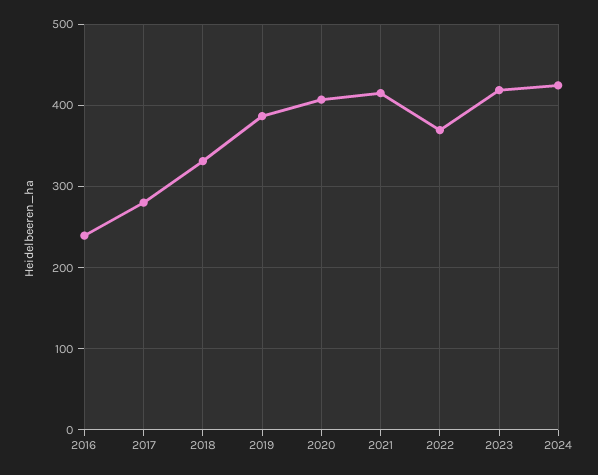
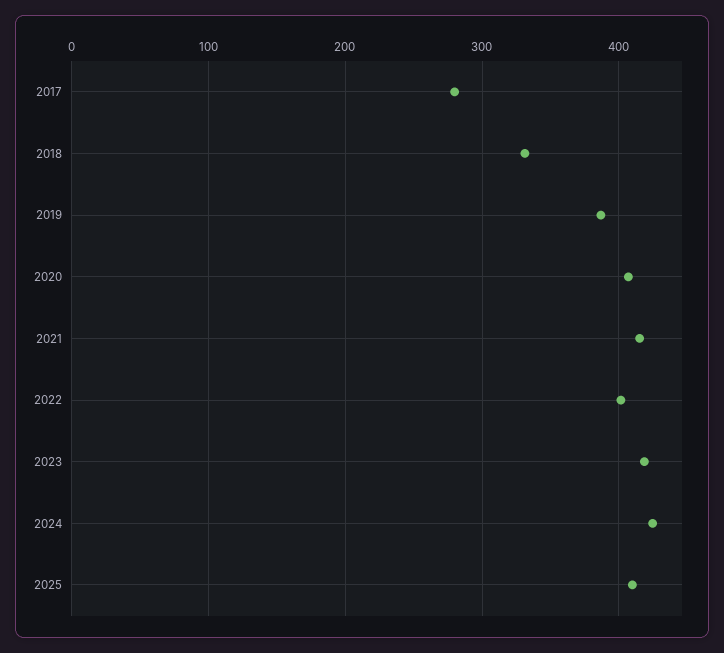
2016: 240 -> none
2022: 370 -> 400
2025: none -> 410

